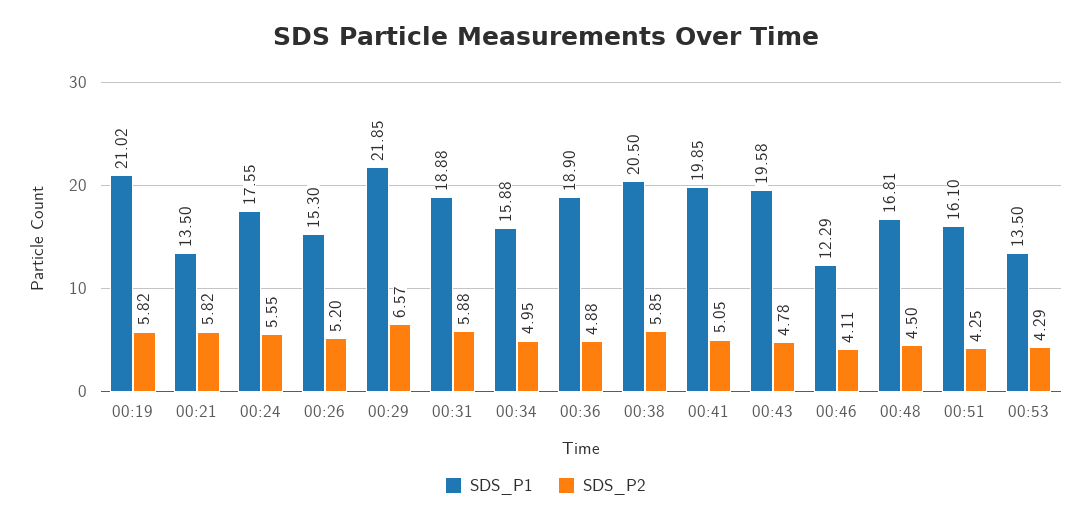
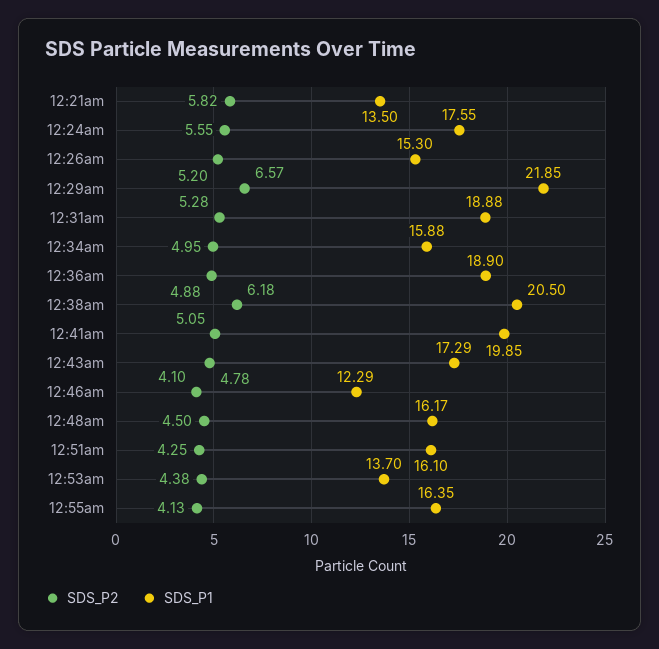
SDS_P1, 00:19: 21.02 -> none
SDS_P2, 00:19: 5.82 -> none
SDS_P2, 00:31: 5.88 -> 5.28
SDS_P2, 00:38: 5.85 -> 6.18
SDS_P1, 00:43: 19.58 -> 17.29
SDS_P2, 00:46: 4.11 -> 4.1
SDS_P1, 00:48: 16.81 -> 16.17
SDS_P1, 00:53: 13.5 -> 13.7
SDS_P2, 00:53: 4.29 -> 4.38
SDS_P2, 12:55am: none -> 4.13
SDS_P1, 12:55am: none -> 16.35

